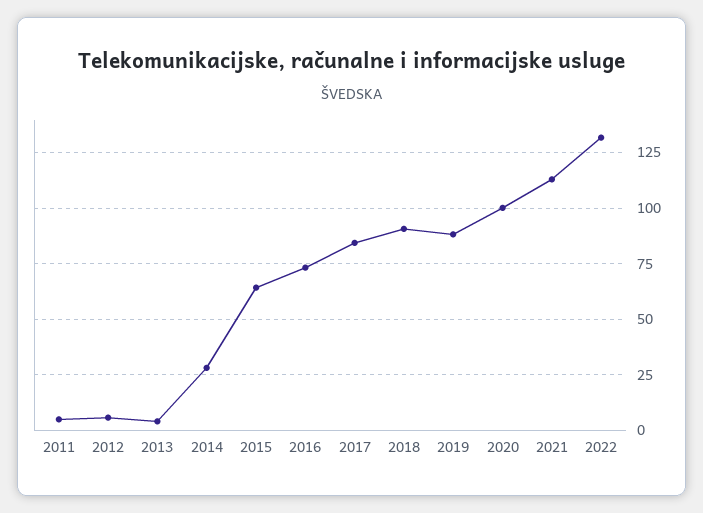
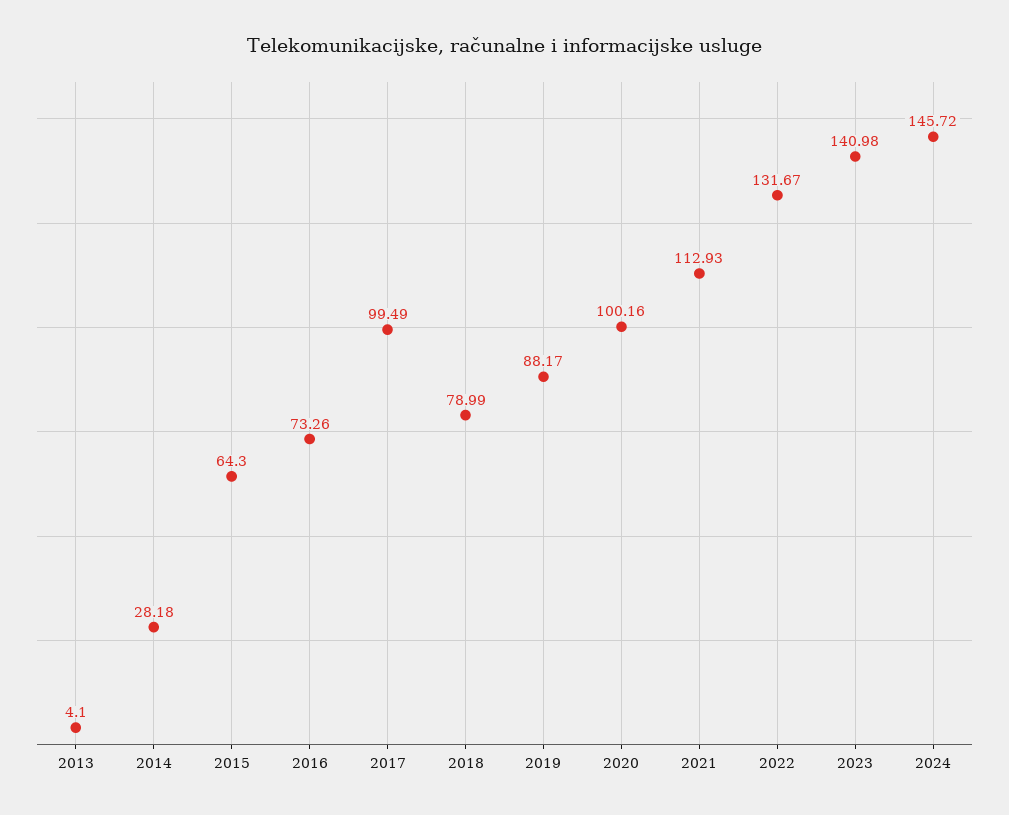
2011: 5 -> none
2012: 5 -> none
2017: 85 -> 99.49
2018: 90 -> 78.99
2023: none -> 140.98
2024: none -> 145.72

